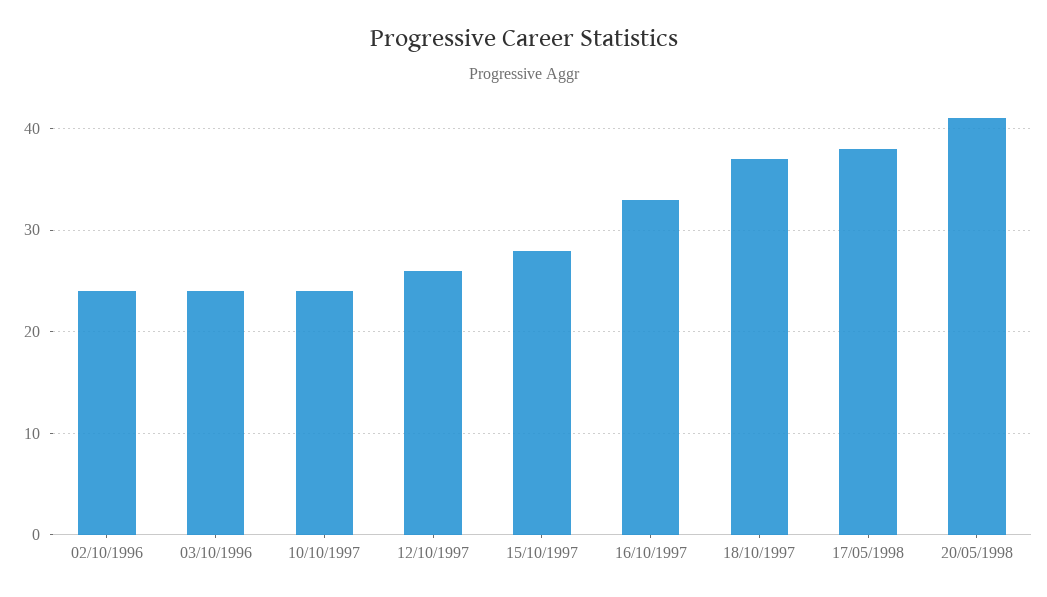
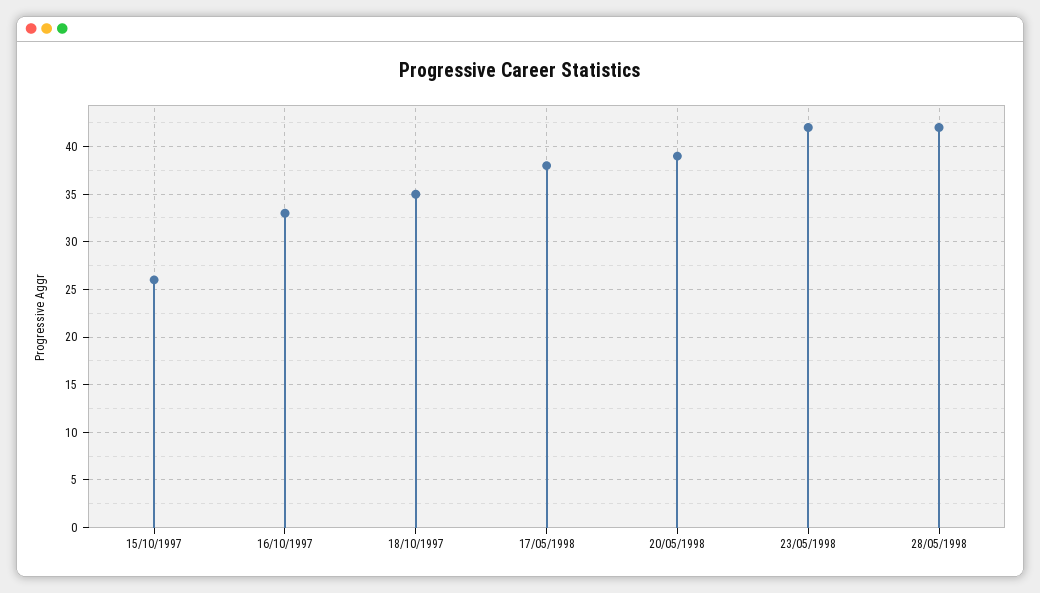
02/10/1996: 24 -> none
03/10/1996: 24 -> none
10/10/1997: 24 -> none
12/10/1997: 26 -> none
15/10/1997: 28 -> 26
18/10/1997: 37 -> 35
20/05/1998: 41 -> 39
23/05/1998: none -> 42
28/05/1998: none -> 42

